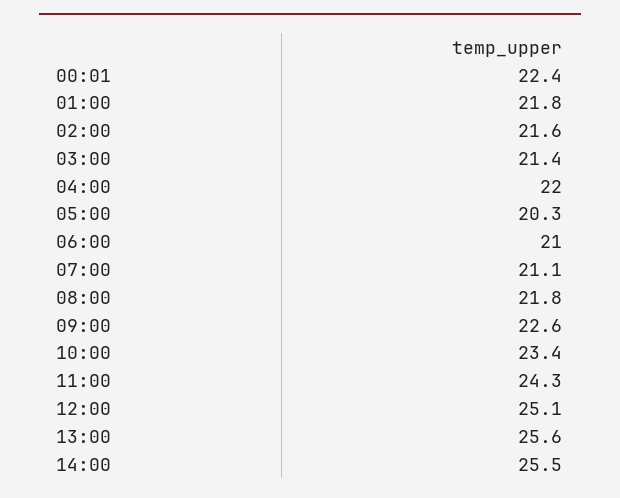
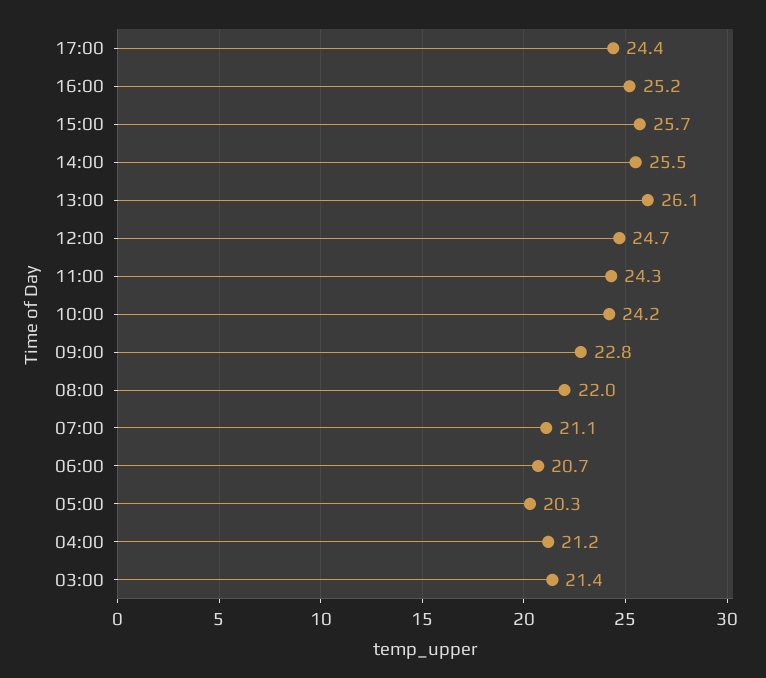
00:01: 22.4 -> none
01:00: 21.8 -> none
02:00: 21.6 -> none
04:00: 22 -> 21.2
06:00: 21 -> 20.7
08:00: 21.8 -> 22
09:00: 22.6 -> 22.8
10:00: 23.4 -> 24.2
12:00: 25.1 -> 24.7
13:00: 25.6 -> 26.1
17:00: none -> 24.4
16:00: none -> 25.2
15:00: none -> 25.7

